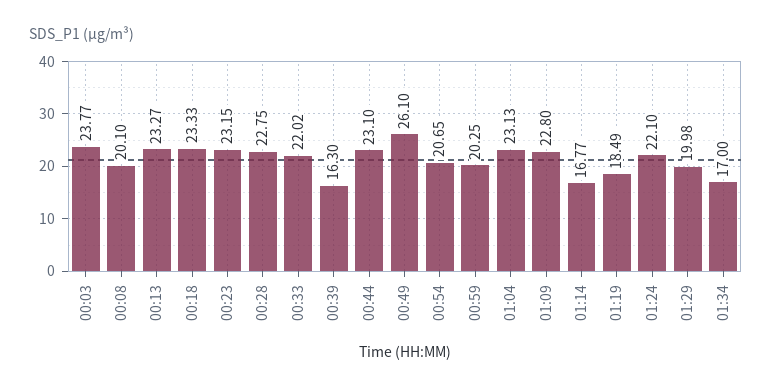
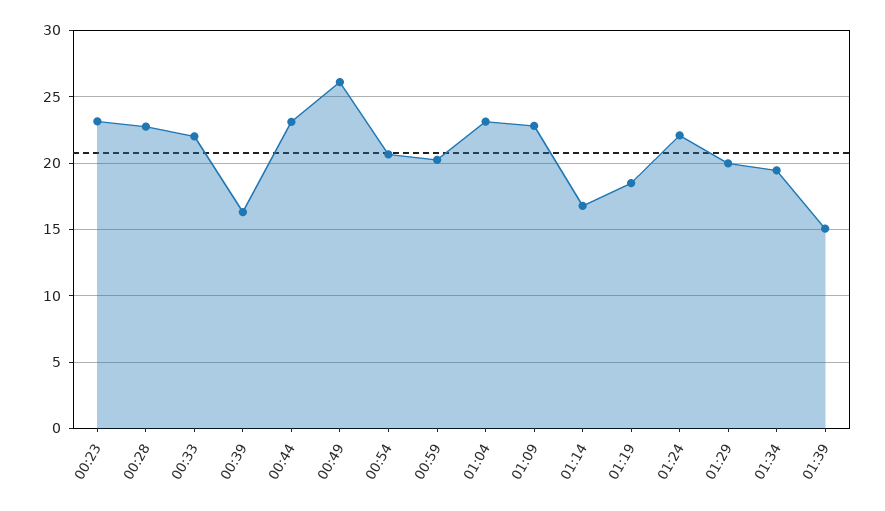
00:03: 23.77 -> none
00:08: 20.1 -> none
00:13: 23.27 -> none
00:18: 23.33 -> none
01:34: 17 -> 19.5
01:39: none -> 15

